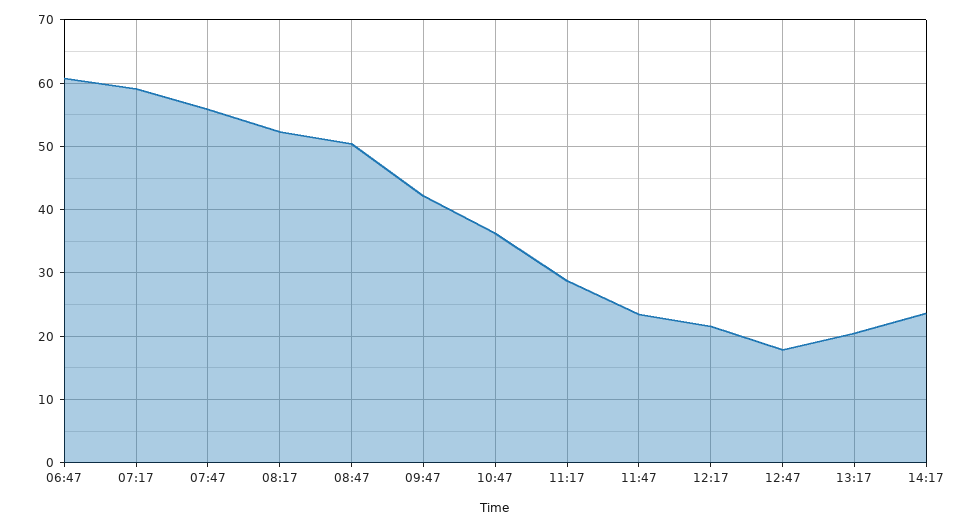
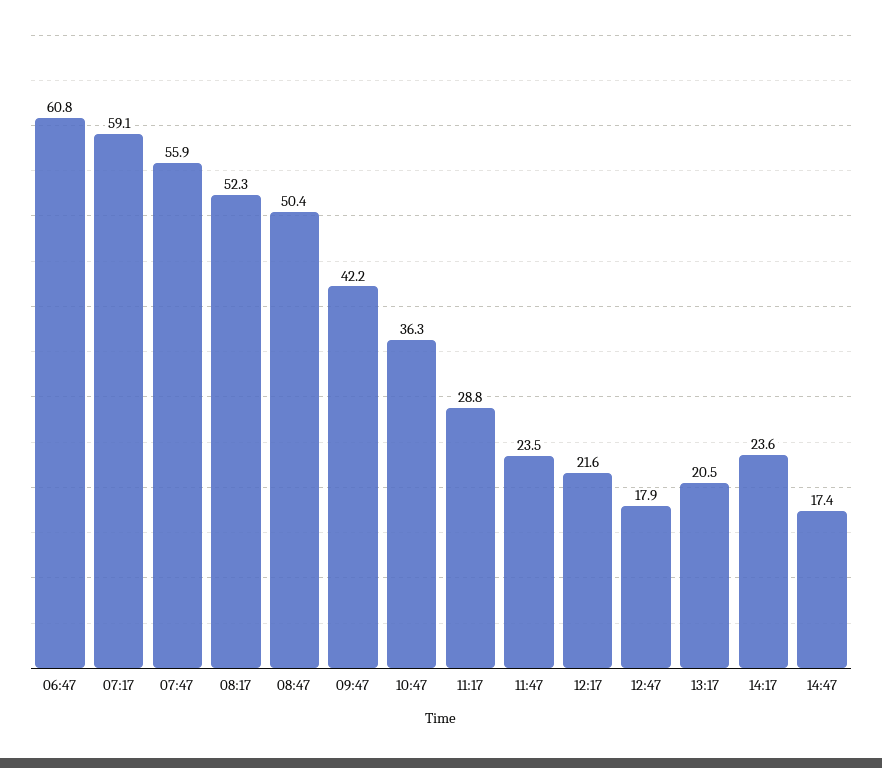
14:47: none -> 17.4

